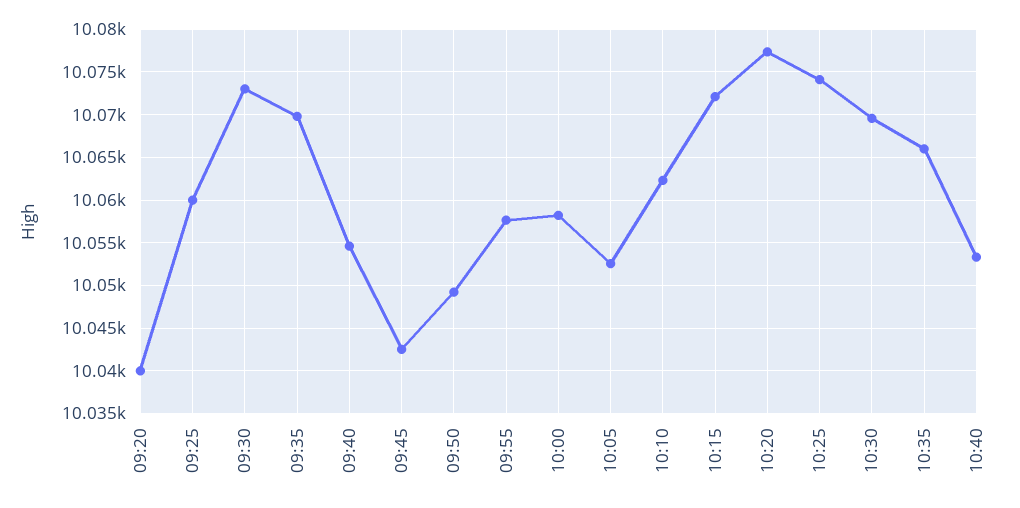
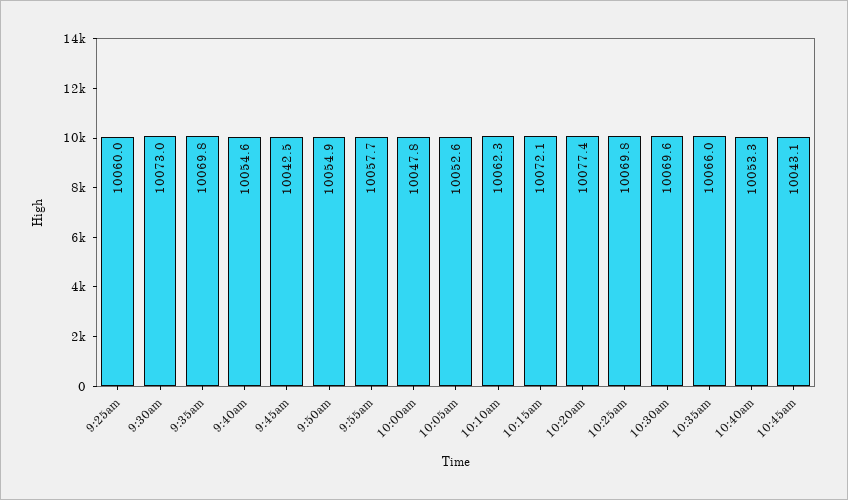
09:20: 10040 -> none
09:50: 10049 -> 10054.9
10:00: 10058 -> 10047.8
10:25: 10074 -> 10069.8
10:45am: none -> 10043.1

